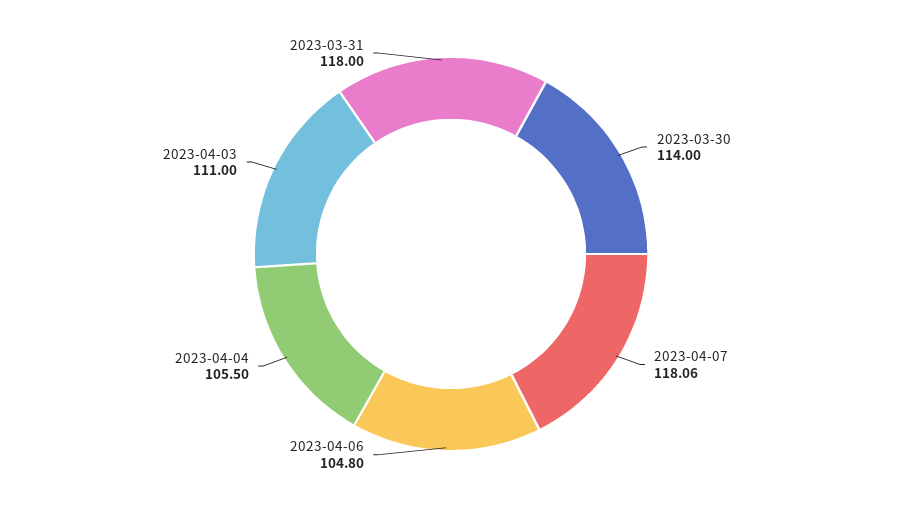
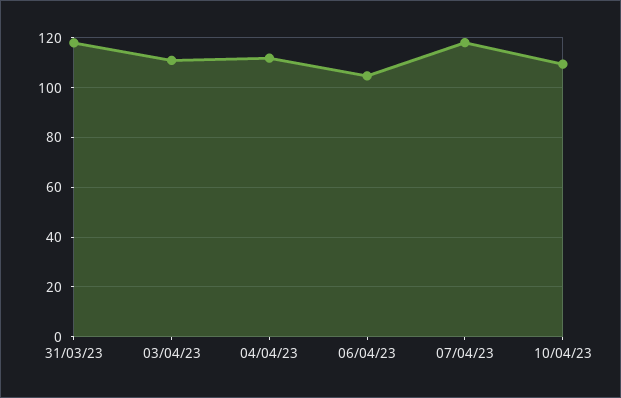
2023-03-30: 114 -> none
2023-04-04: 105.5 -> 112.5
10/04/23: none -> 110

